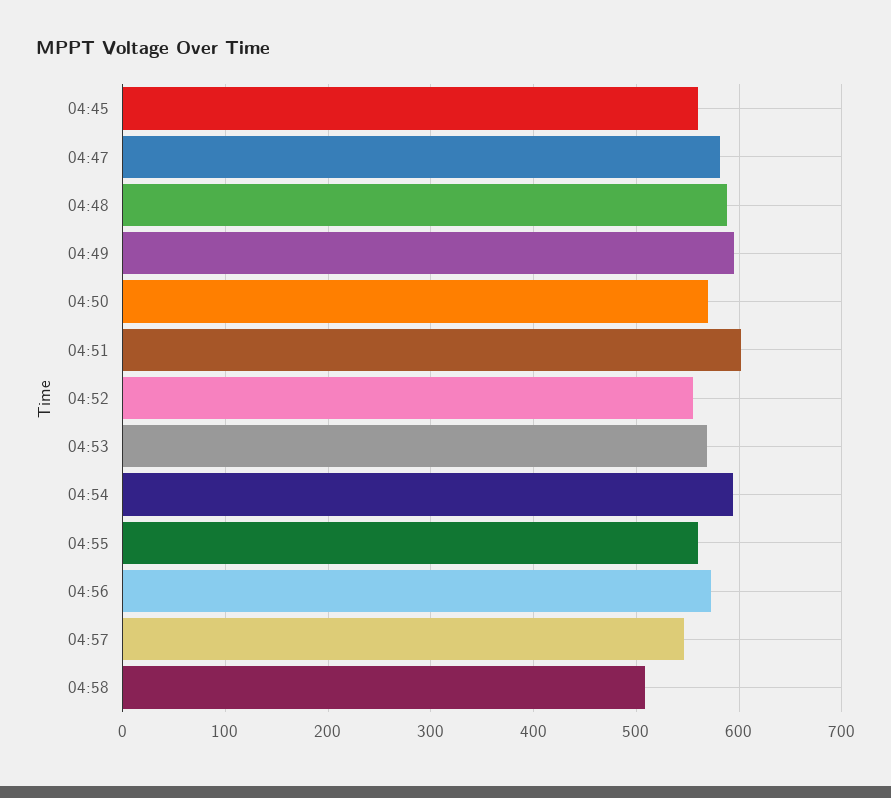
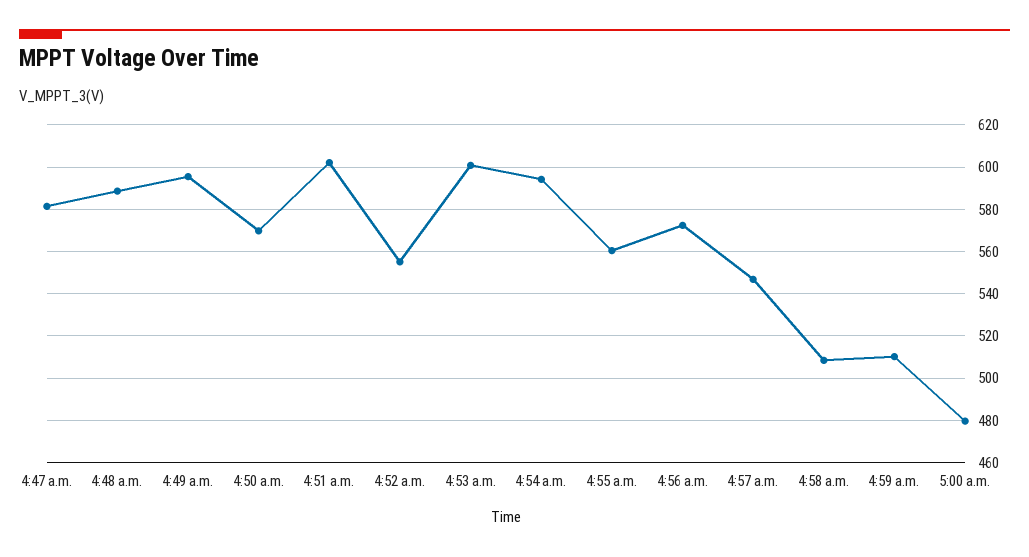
04:45: 560 -> none
04:53: 570 -> 600
4:59 a.m.: none -> 510
5:00 a.m.: none -> 480

